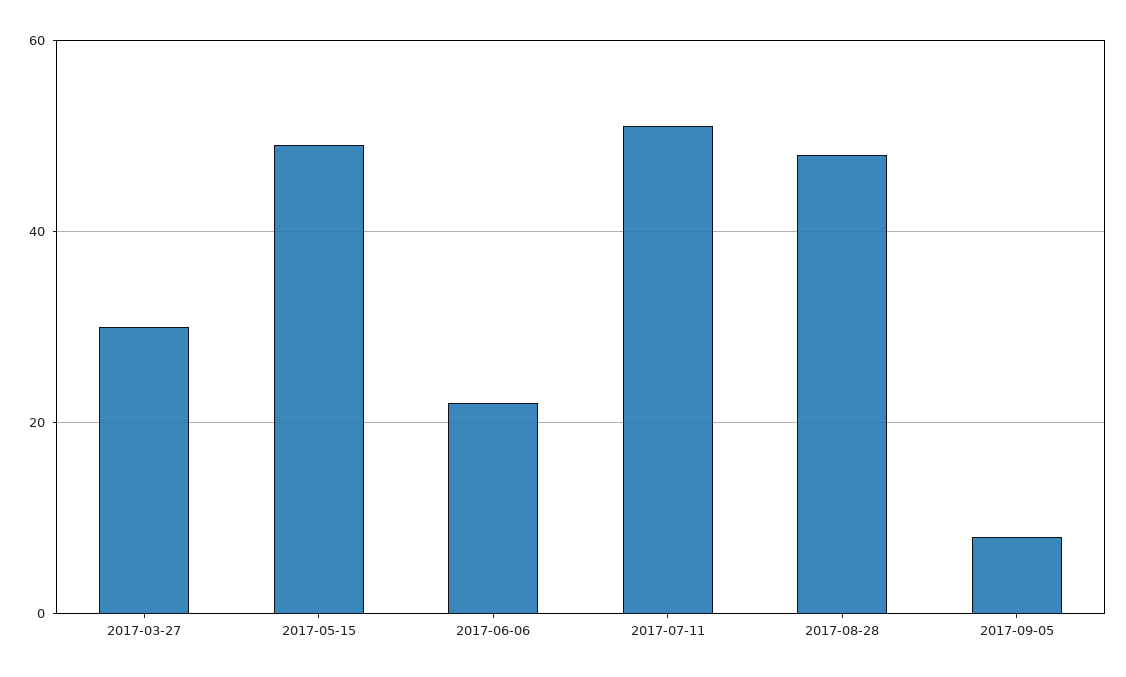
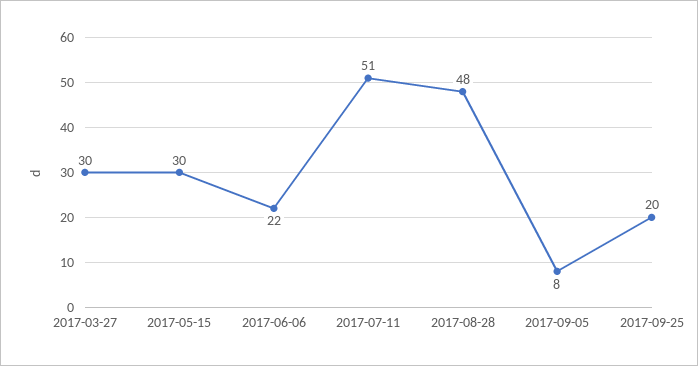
2017-05-15: 50 -> 30
2017-09-25: none -> 20

